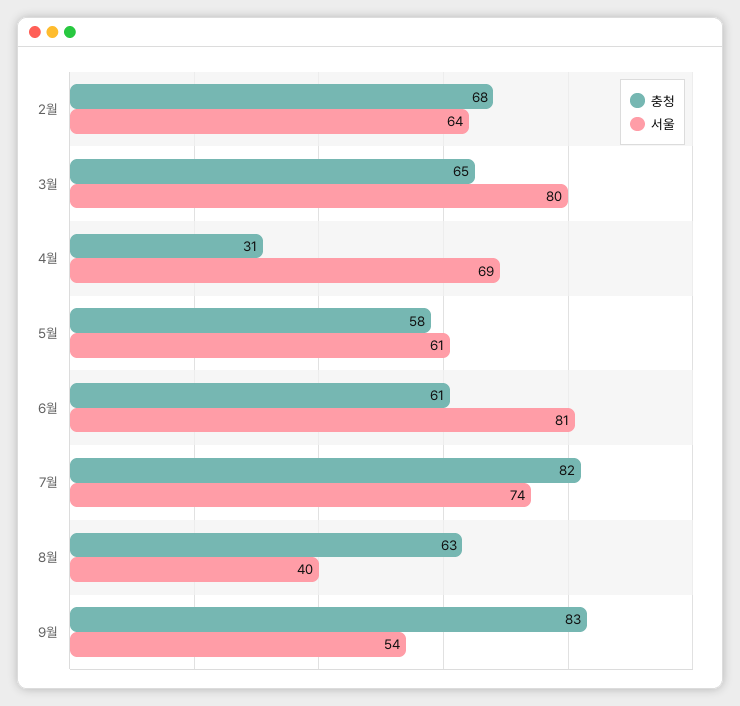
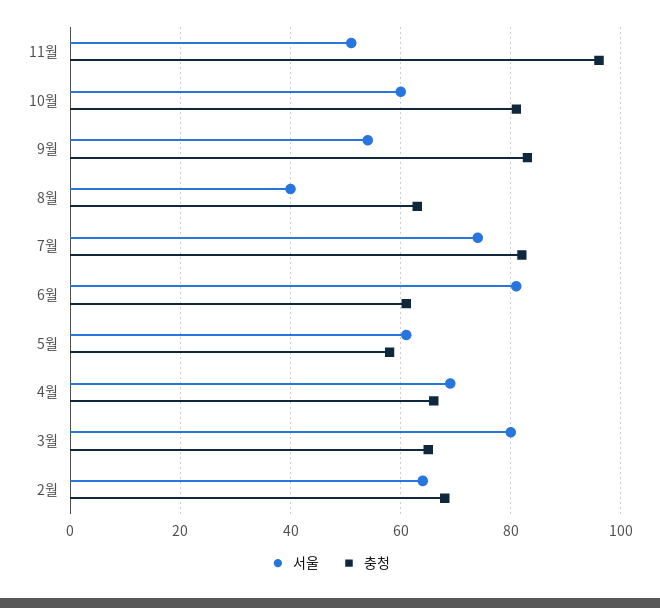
충청, 4월: 31 -> 65
서울, 11월: none -> 50
충청, 11월: none -> 95
서울, 10월: none -> 60
충청, 10월: none -> 80

